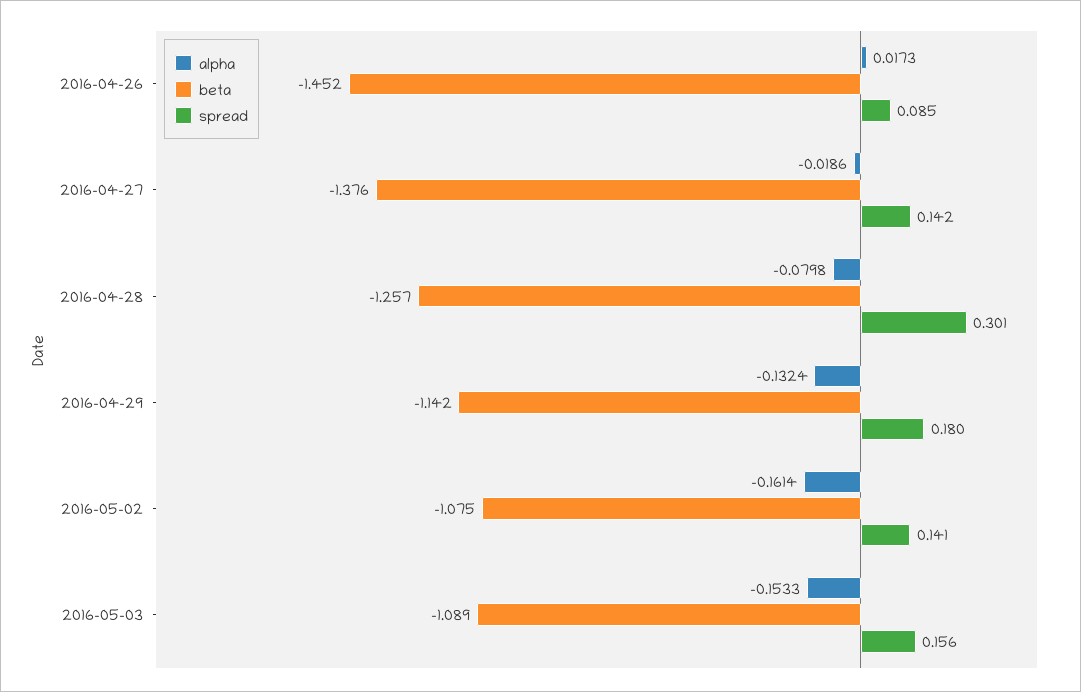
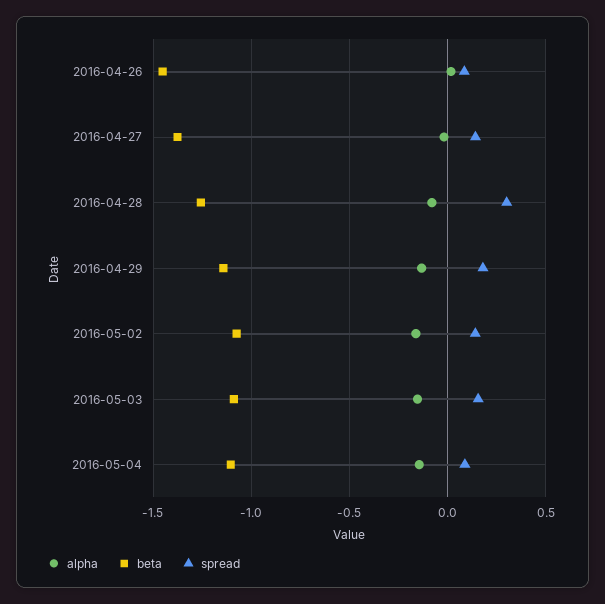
alpha, 2016-05-04: none -> -0.15
beta, 2016-05-04: none -> -1.1
spread, 2016-05-04: none -> 0.1

